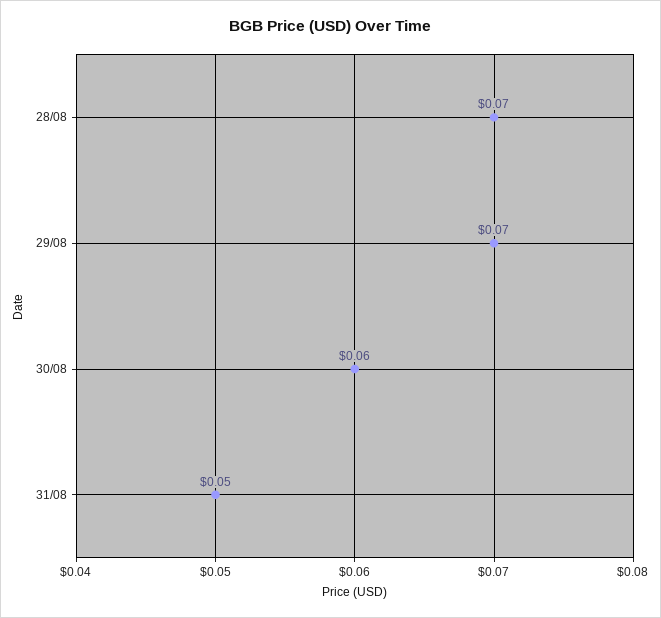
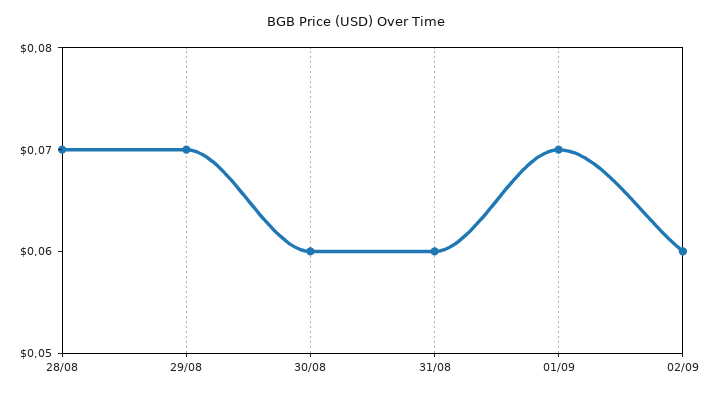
31/08: 0.05 -> 0.06
01/09: none -> 0.07
02/09: none -> 0.06

